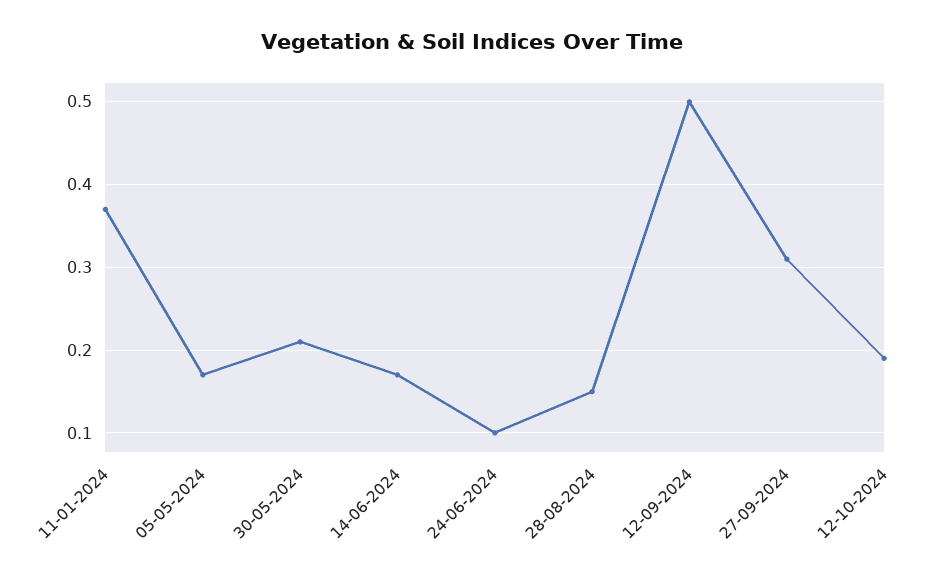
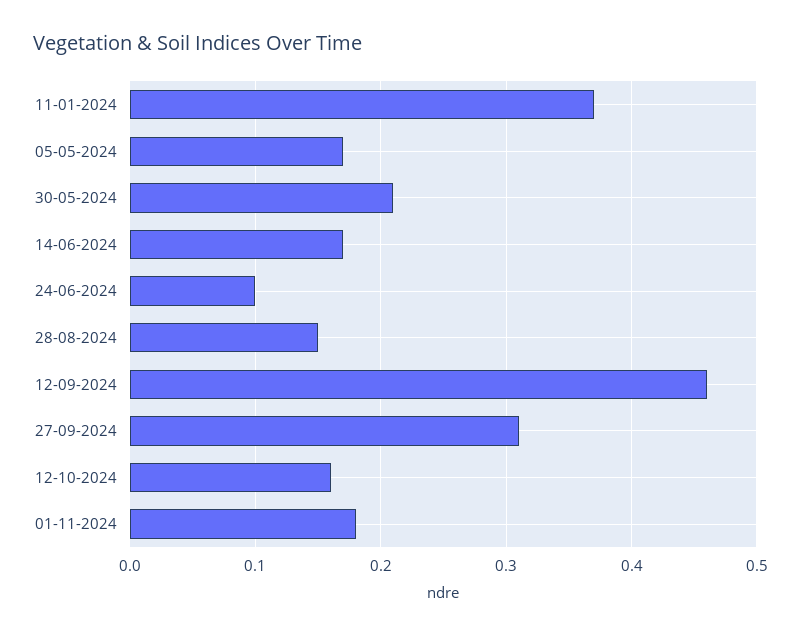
12-09-2024: 0.5 -> 0.46
12-10-2024: 0.19 -> 0.16
01-11-2024: none -> 0.18

